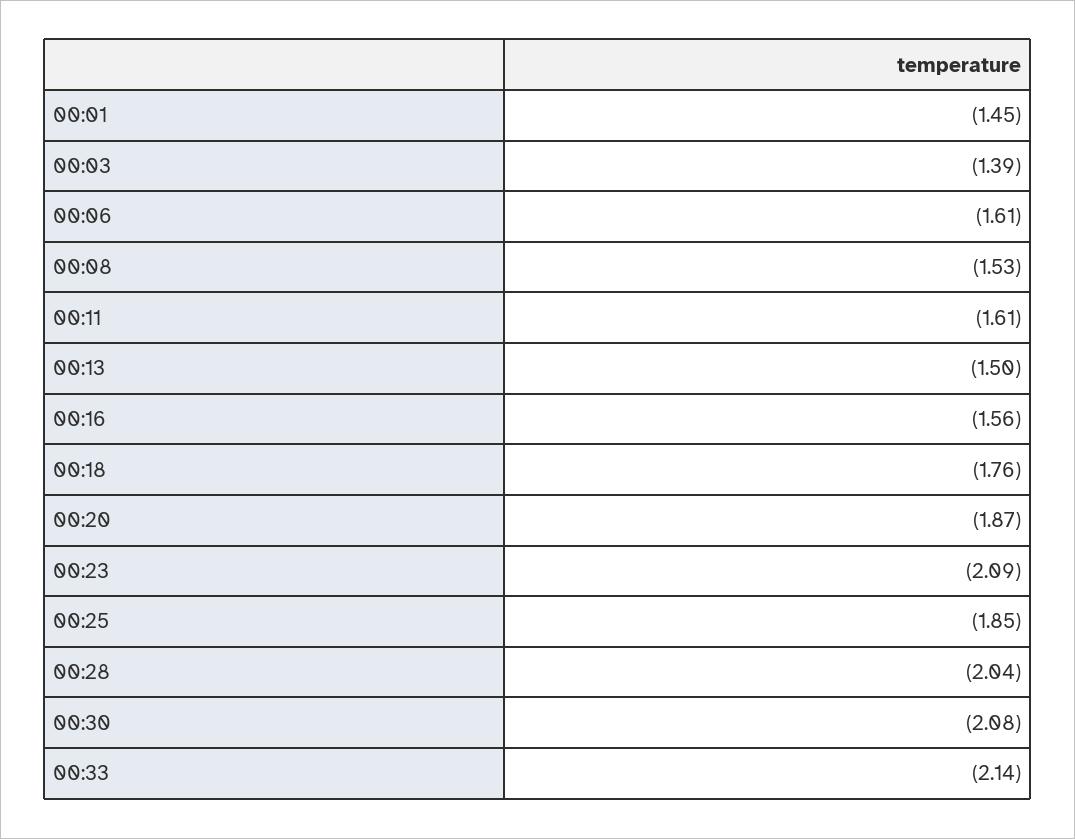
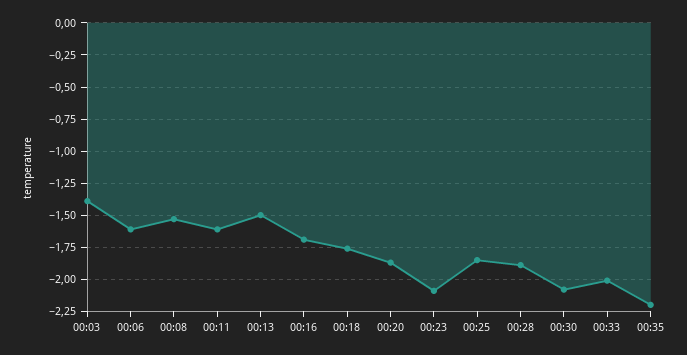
00:01: -1.45 -> none
00:16: -1.56 -> -1.7
00:28: -2.04 -> -1.9
00:33: -2.14 -> -2
00:35: none -> -2.2

